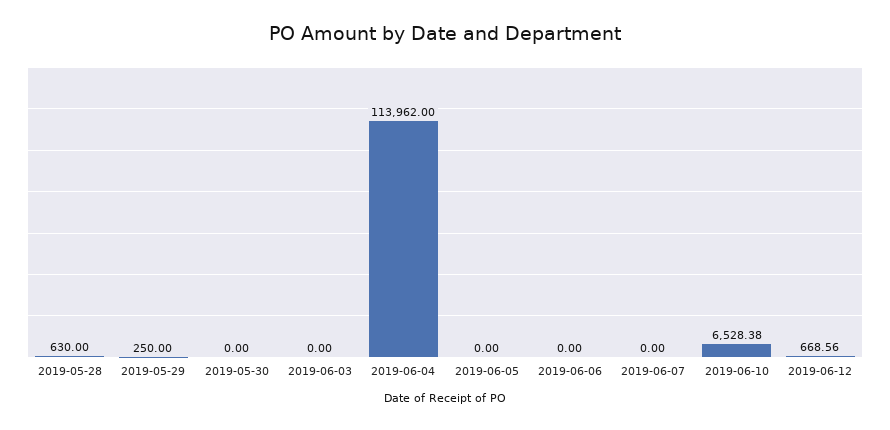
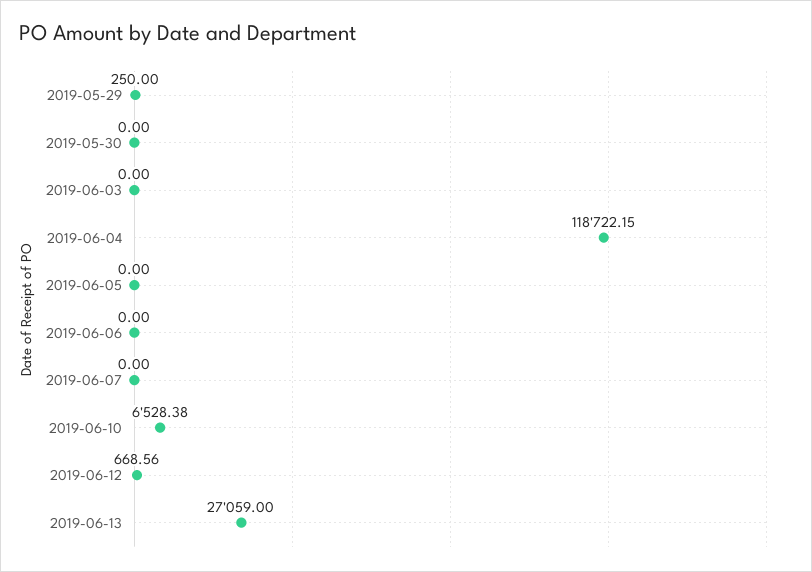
2019-05-28: 630 -> none
2019-06-04: 113962 -> 118722.15
2019-06-13: none -> 27059

